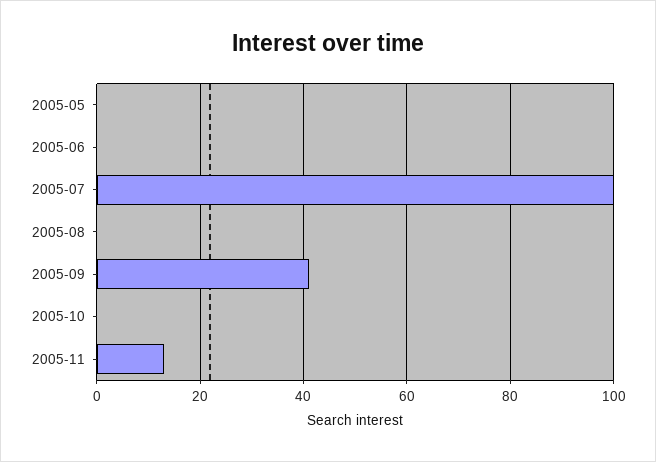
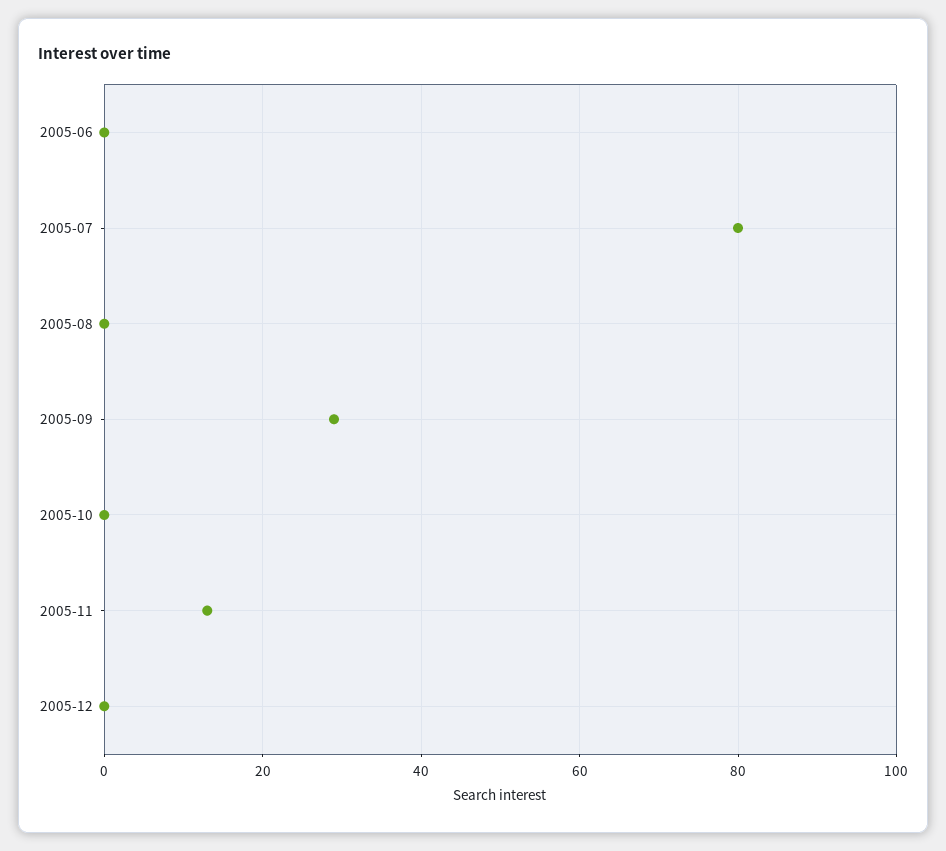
2005-05: 0 -> none
2005-07: 100 -> 80
2005-09: 40 -> 30
2005-12: none -> 0

